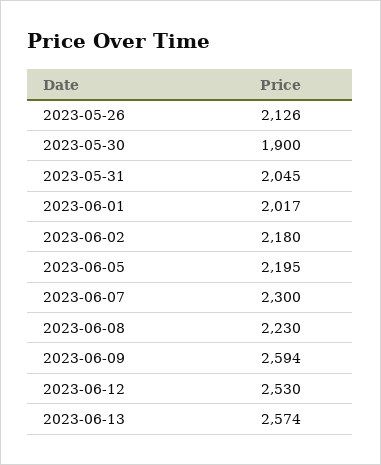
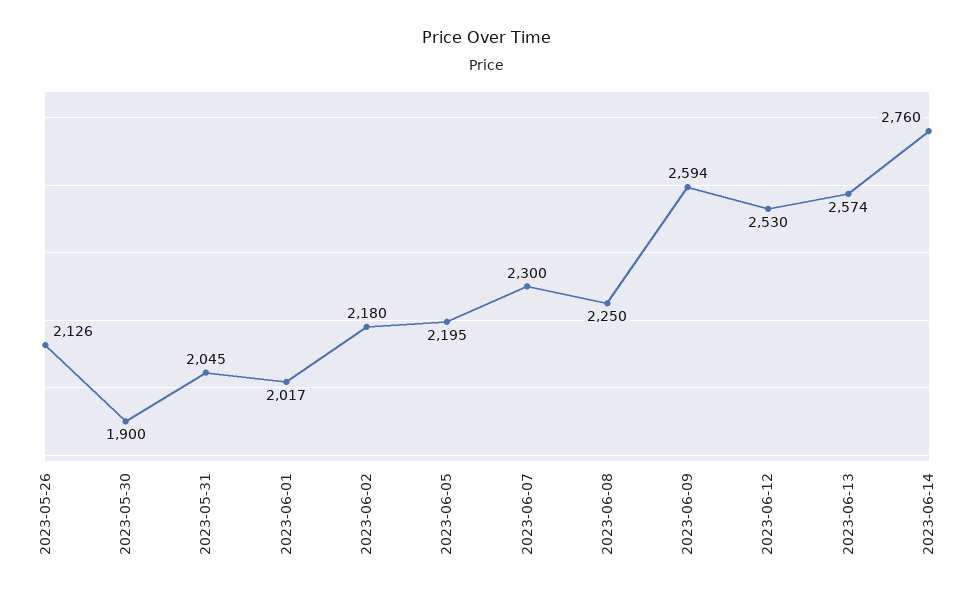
2023-06-08: 2230 -> 2250
2023-06-14: none -> 2760

